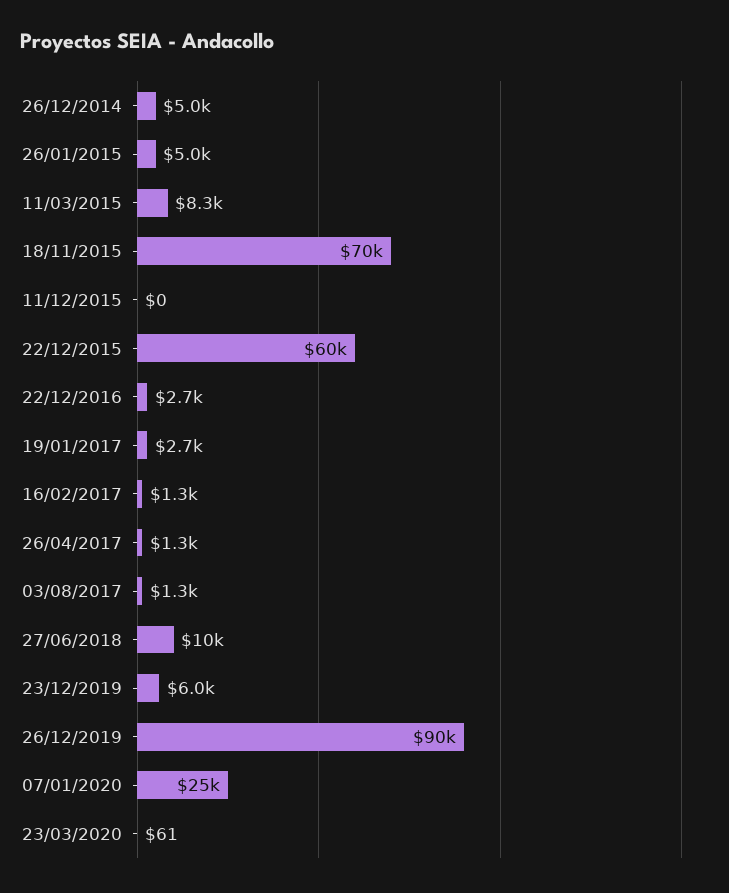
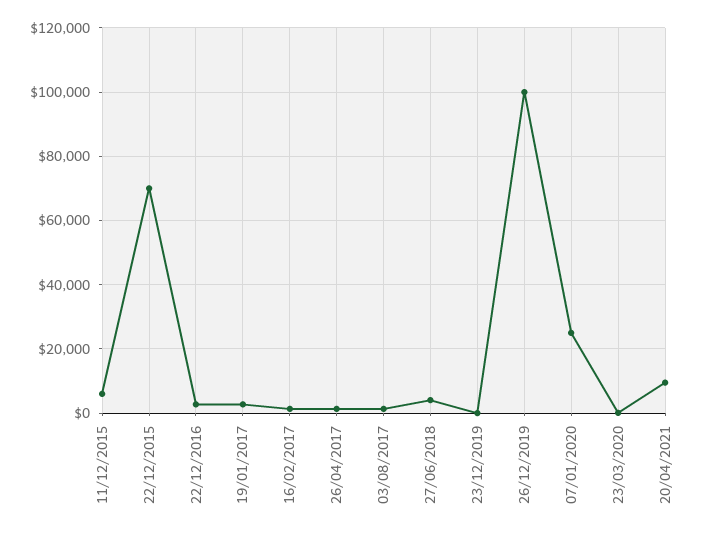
26/12/2014: 5000 -> none
26/01/2015: 5000 -> none
11/03/2015: 8300 -> none
18/11/2015: 70000 -> none
11/12/2015: 0 -> 6000
22/12/2015: 60000 -> 70000
27/06/2018: 10000 -> 4000
23/12/2019: 6000 -> 0
26/12/2019: 90000 -> 100000
20/04/2021: none -> 10000

